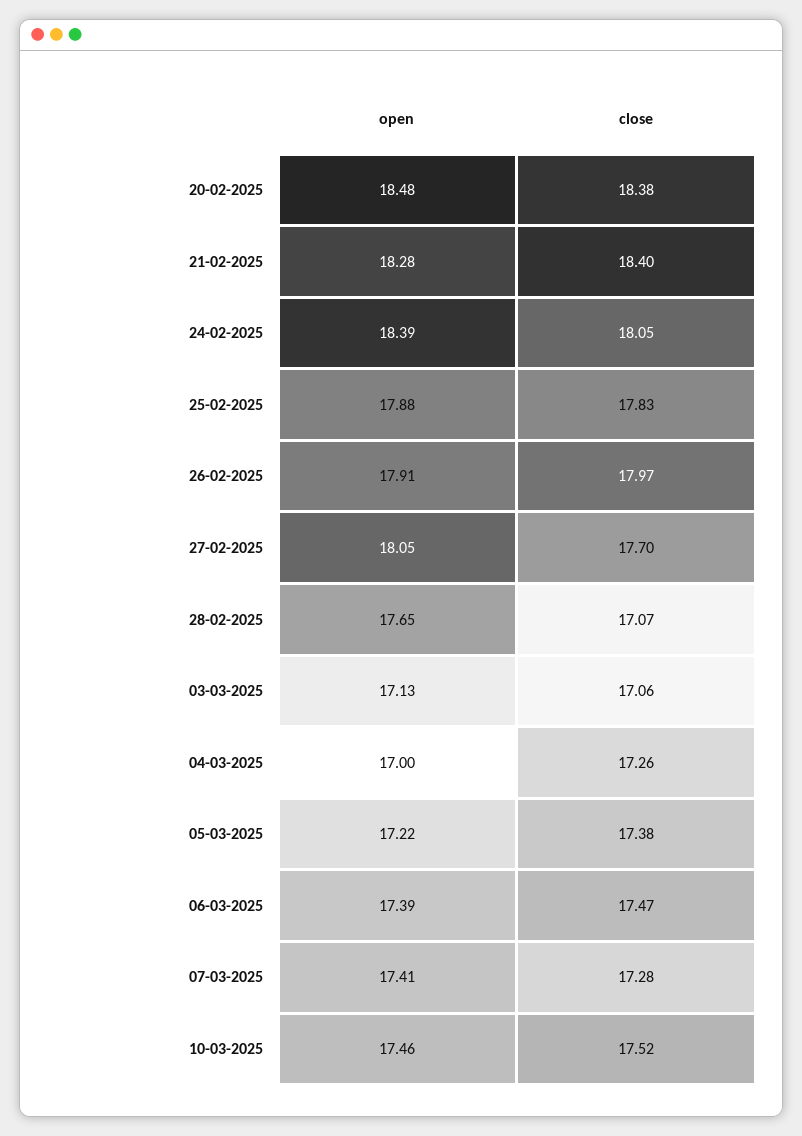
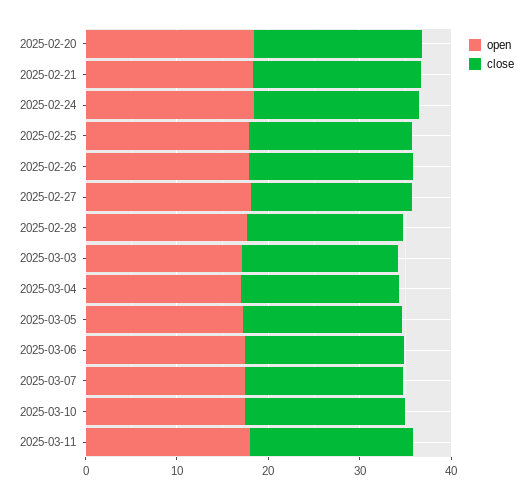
open, 2025-03-11: none -> 18
close, 2025-03-11: none -> 18

